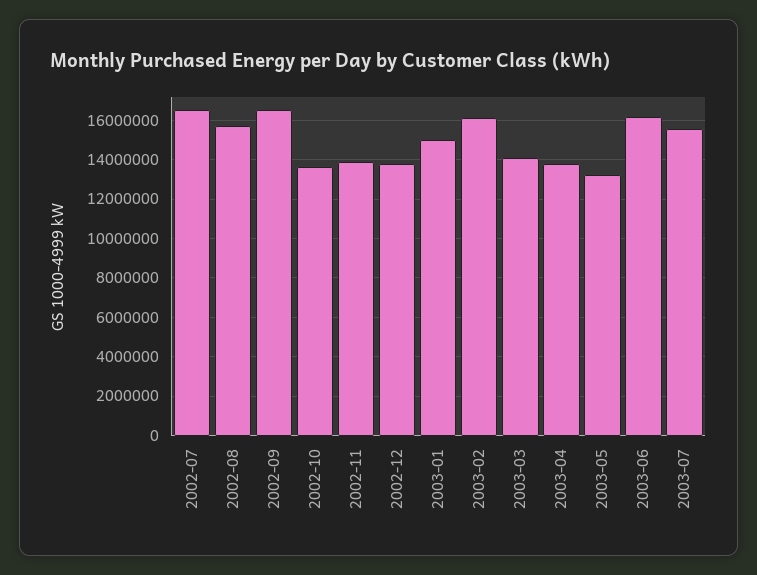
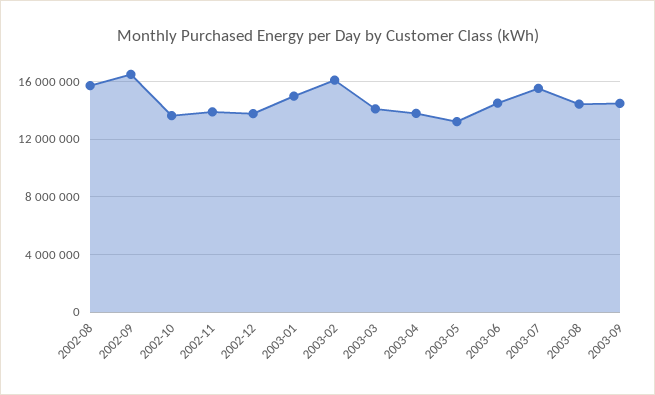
2002-07: 16500000 -> none
2003-06: 16000000 -> 14500000
2003-08: none -> 14500000
2003-09: none -> 14500000

